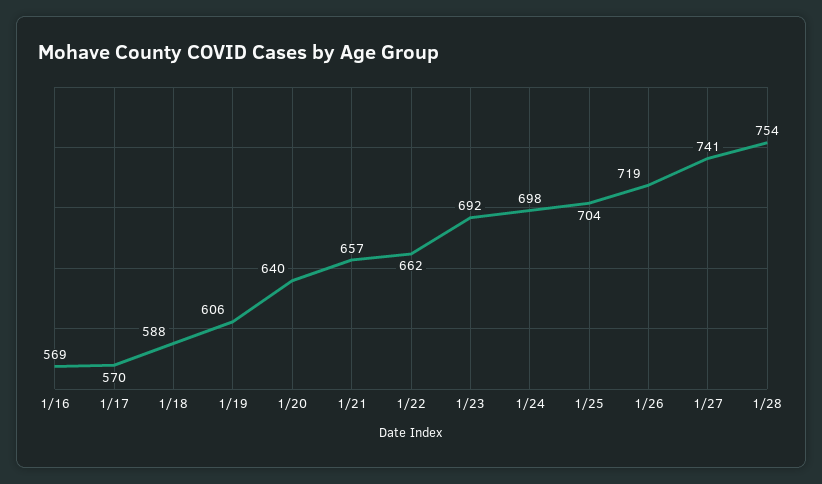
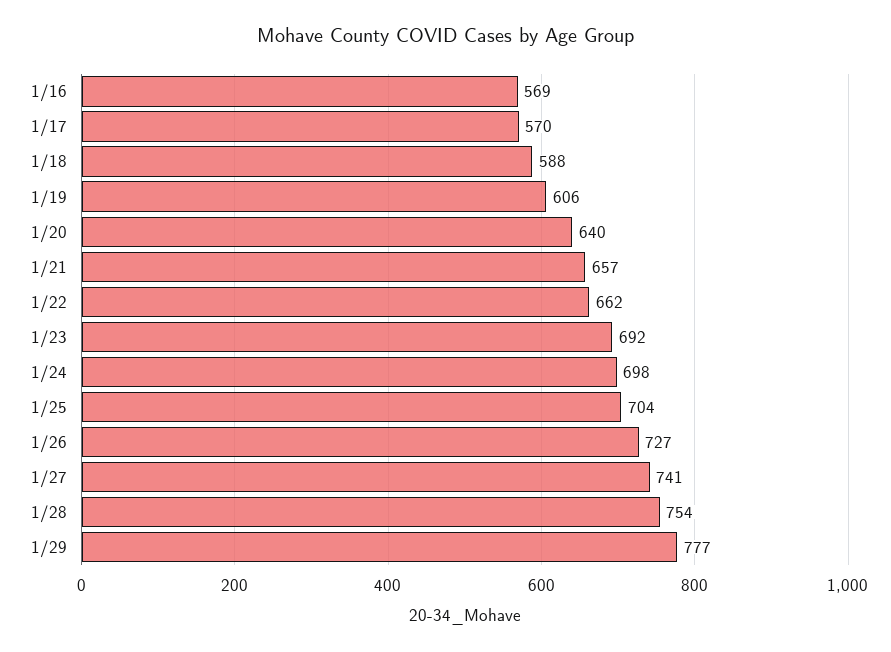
1/26: 719 -> 727
1/29: none -> 777

